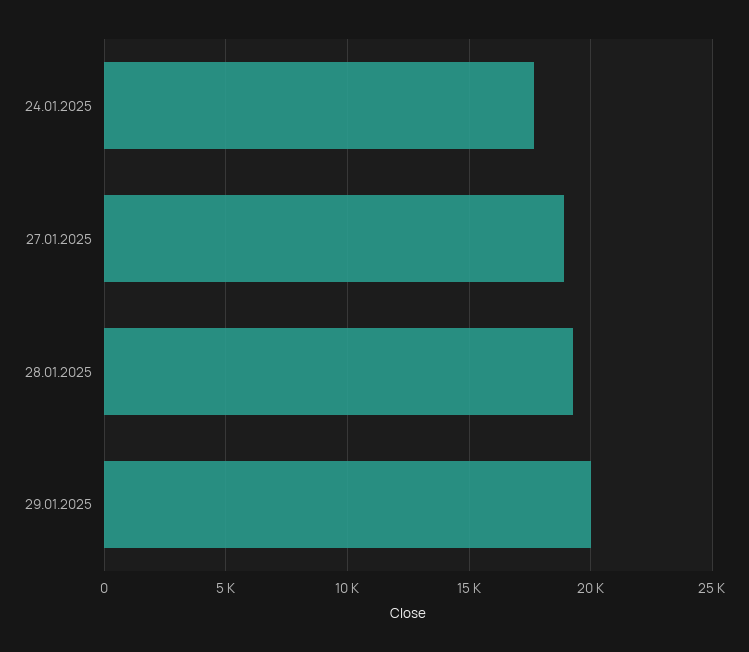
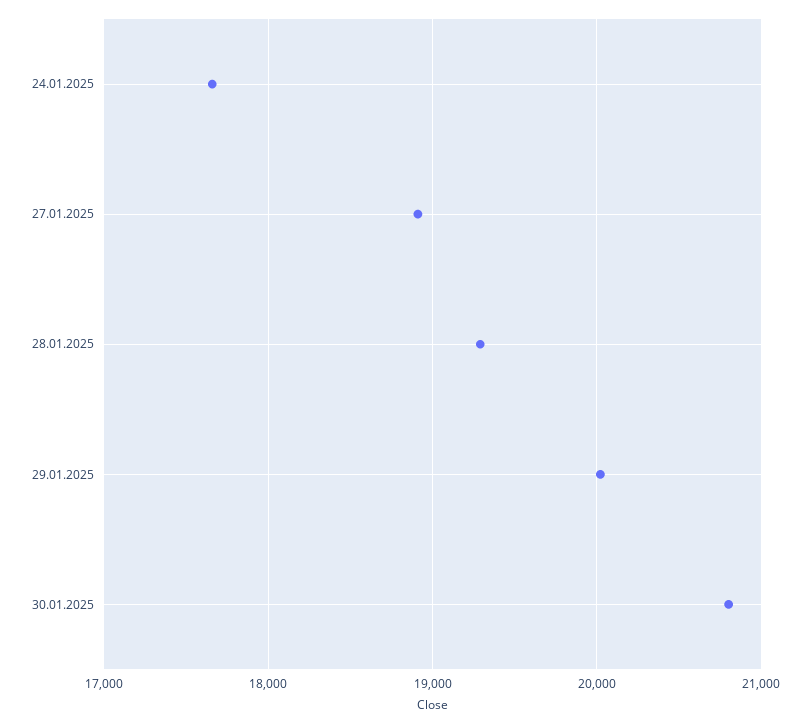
30.01.2025: none -> 20800

